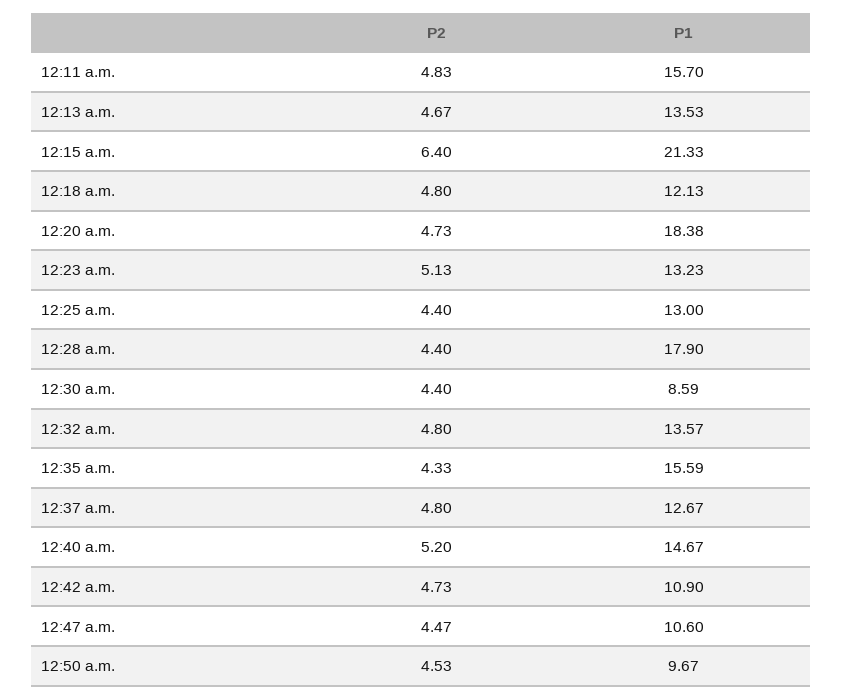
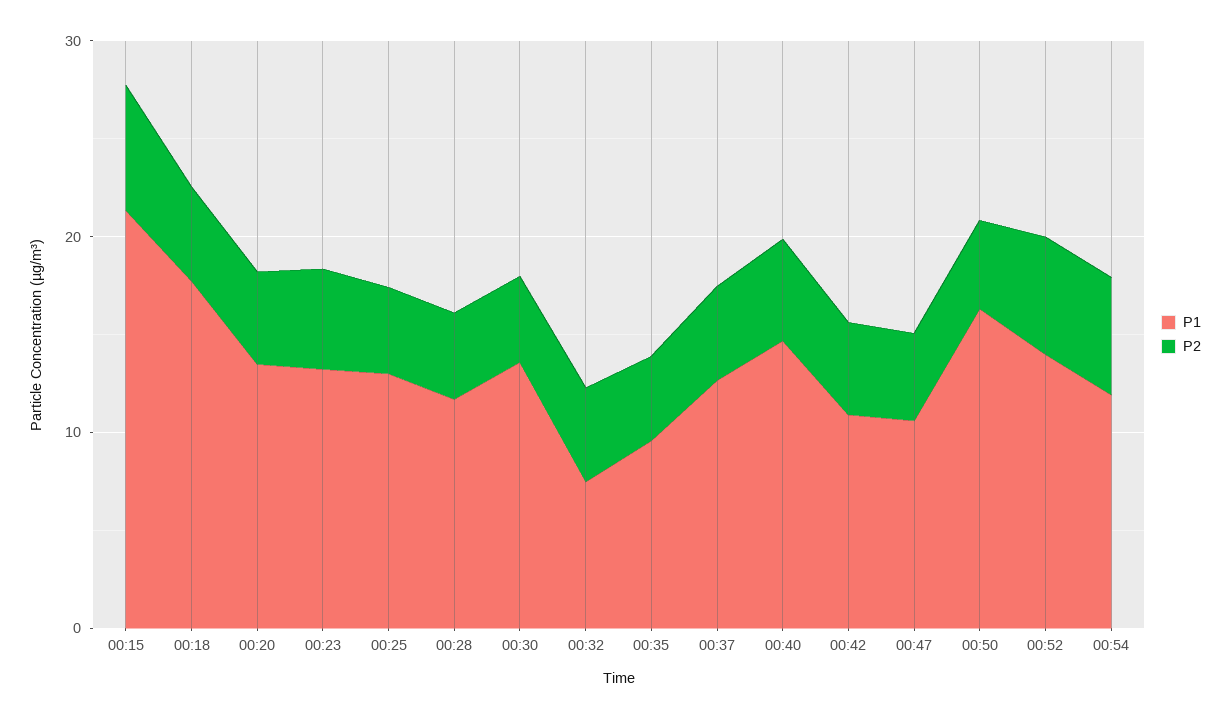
P2, 12:11 a.m.: 4.83 -> none
P1, 12:11 a.m.: 15.7 -> none
P2, 12:13 a.m.: 4.67 -> none
P1, 12:13 a.m.: 13.53 -> none
P1, 12:18 a.m.: 12.13 -> 18
P1, 12:20 a.m.: 18.38 -> 14
P1, 12:28 a.m.: 17.9 -> 12
P1, 12:30 a.m.: 8.59 -> 14
P1, 12:32 a.m.: 13.57 -> 8
P1, 12:35 a.m.: 15.59 -> 10
P1, 12:50 a.m.: 9.67 -> 16
P1, 00:52: none -> 14
P2, 00:52: none -> 6
P1, 00:54: none -> 12
P2, 00:54: none -> 6

